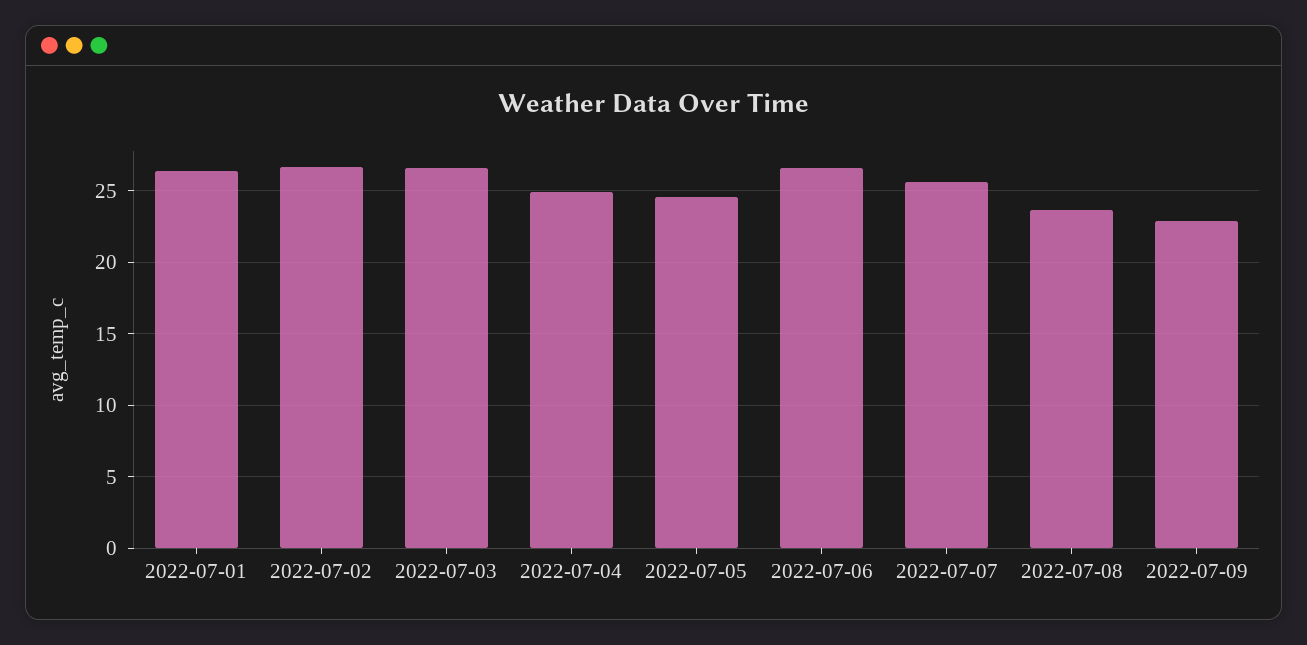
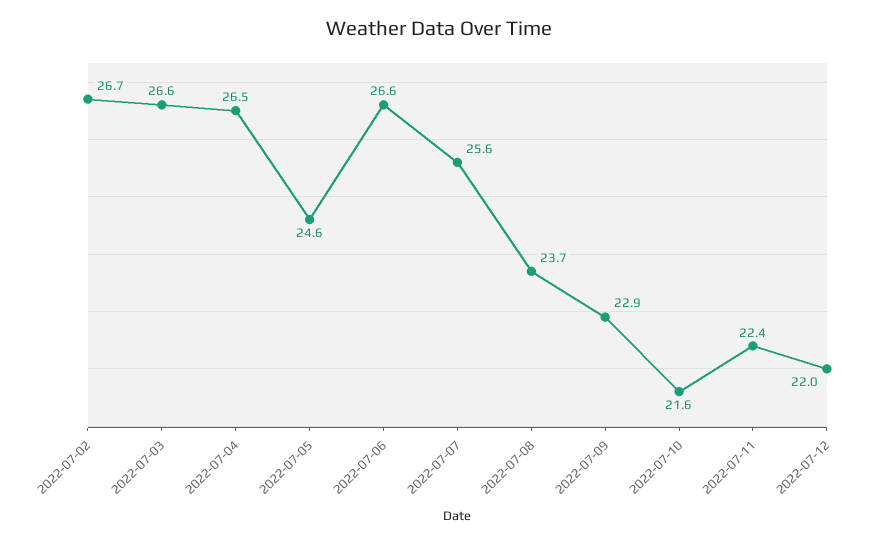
2022-07-01: 26.5 -> none
2022-07-04: 25 -> 26.5
2022-07-10: none -> 21.6
2022-07-11: none -> 22.4
2022-07-12: none -> 22

